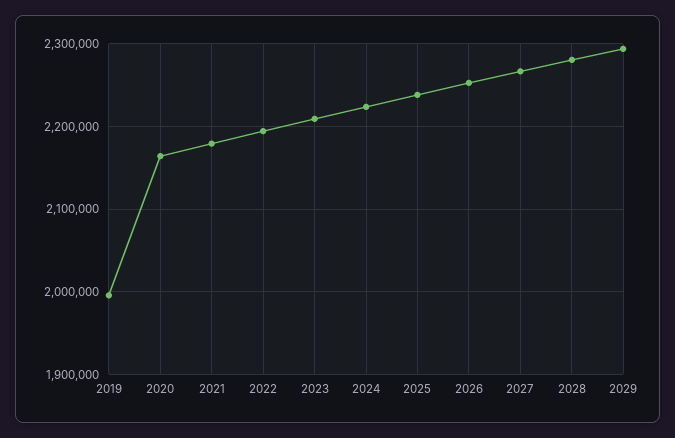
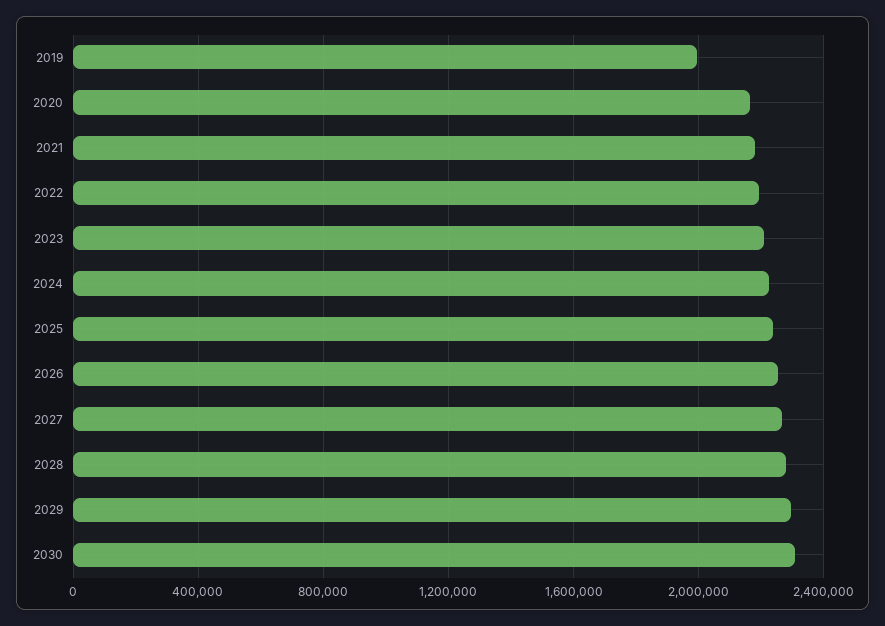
2030: none -> 2300000

